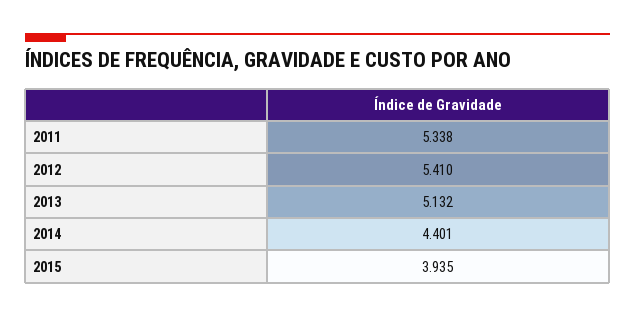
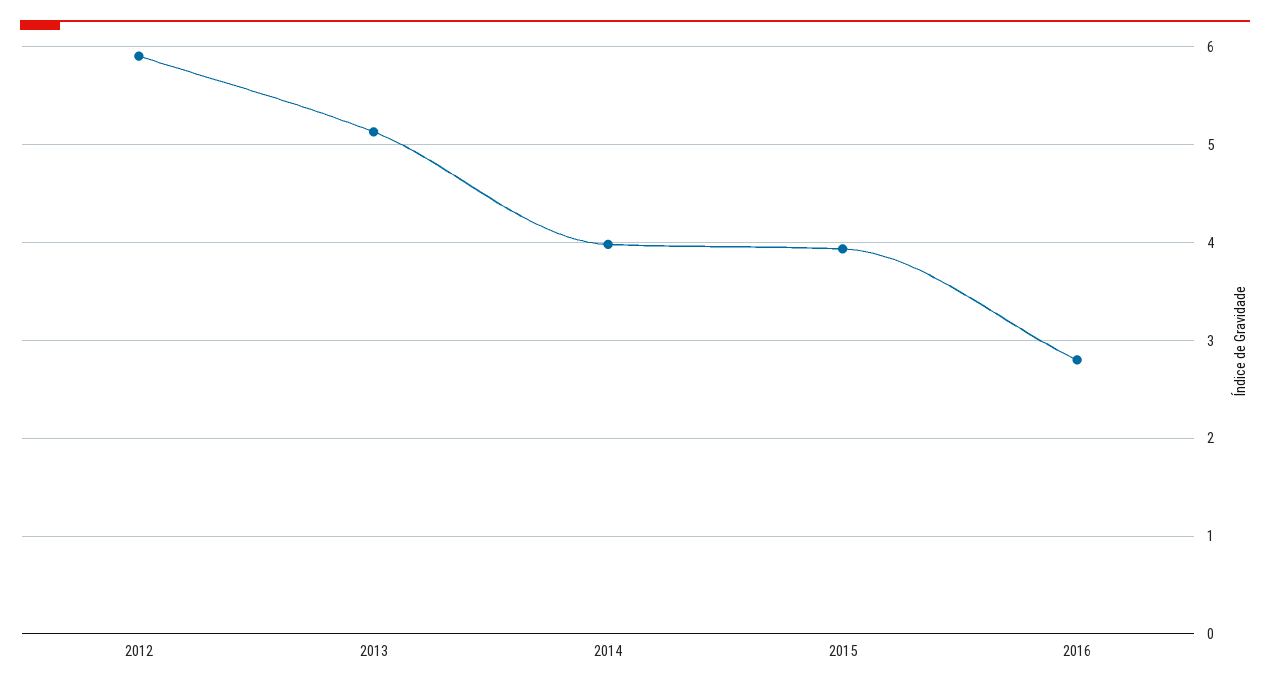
2011: 5.338 -> none
2012: 5.41 -> 5.9
2014: 4.401 -> 4
2016: none -> 2.8

